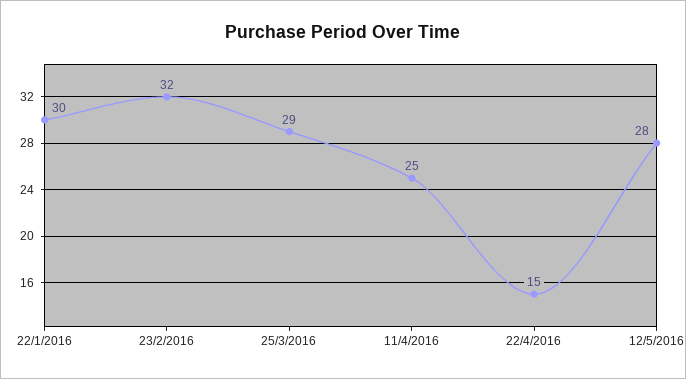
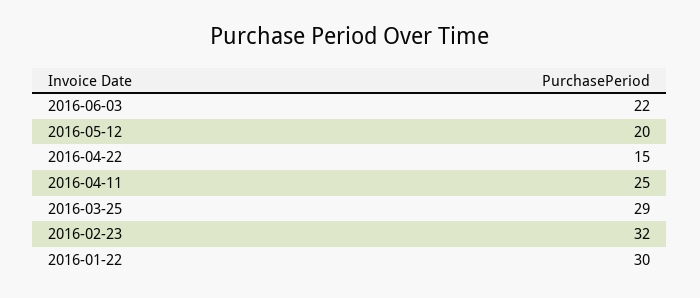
12/5/2016: 28 -> 20
2016-06-03: none -> 22

